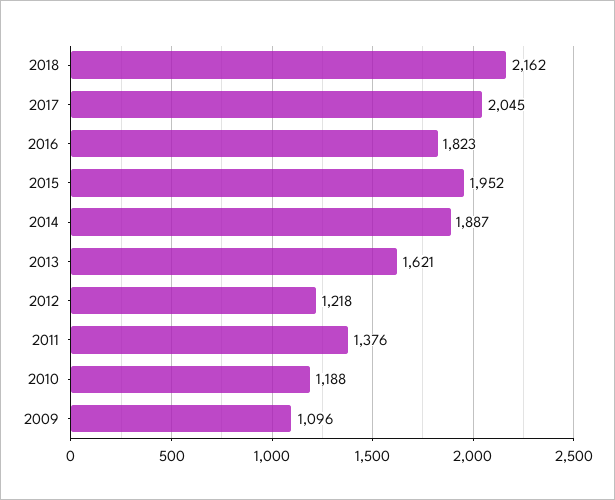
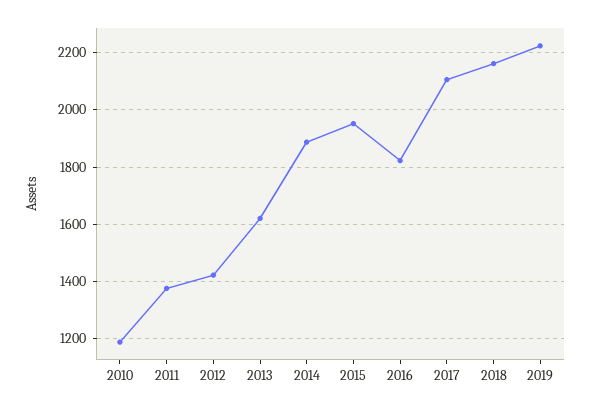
2017: 2045 -> 2100
2012: 1218 -> 1425
2009: 1096 -> none
2019: none -> 2225

